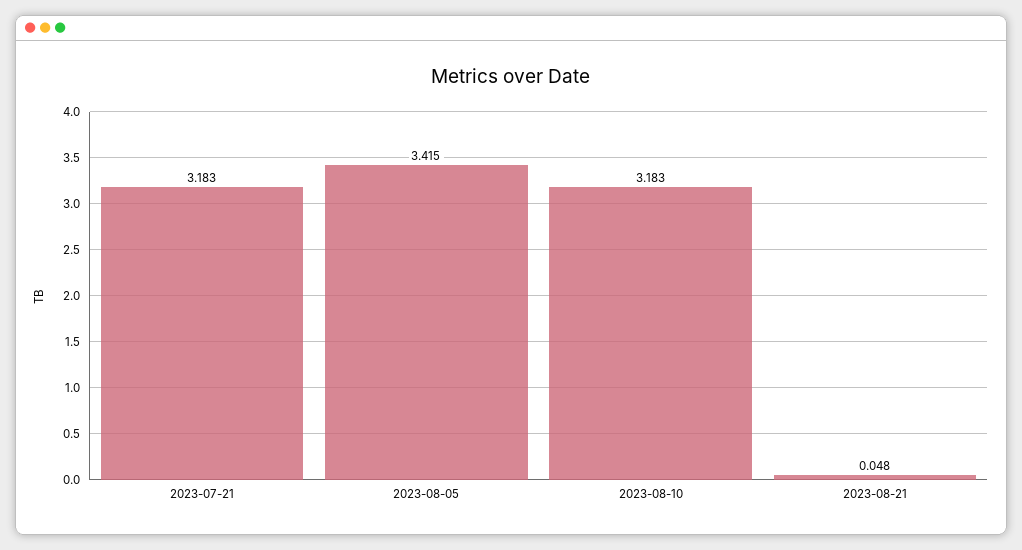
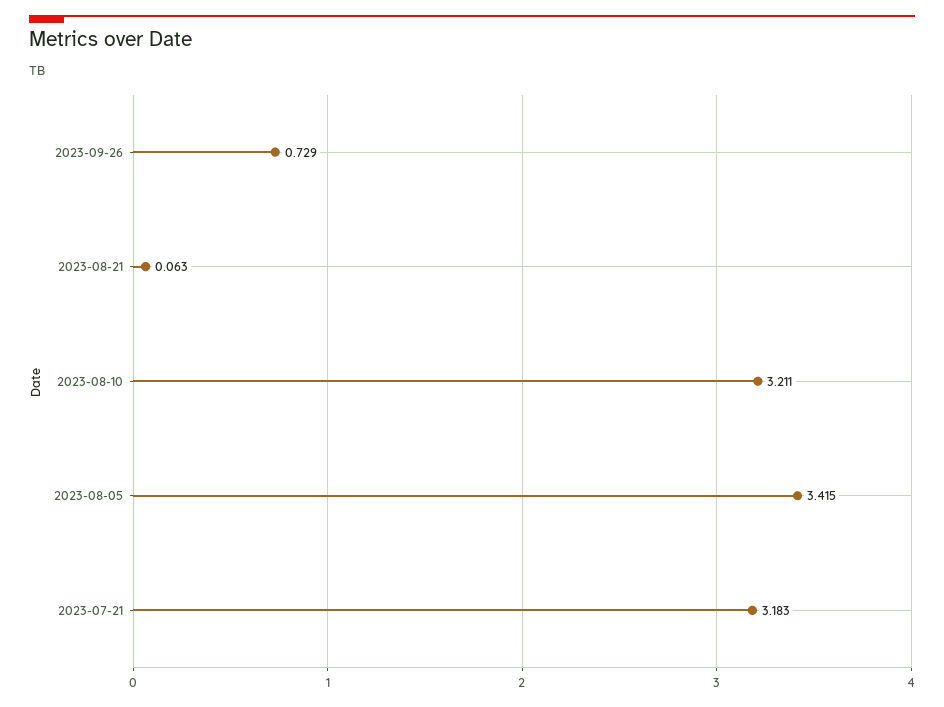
2023-08-10: 3.183 -> 3.211
2023-08-21: 0.048 -> 0.063
2023-09-26: none -> 0.729

